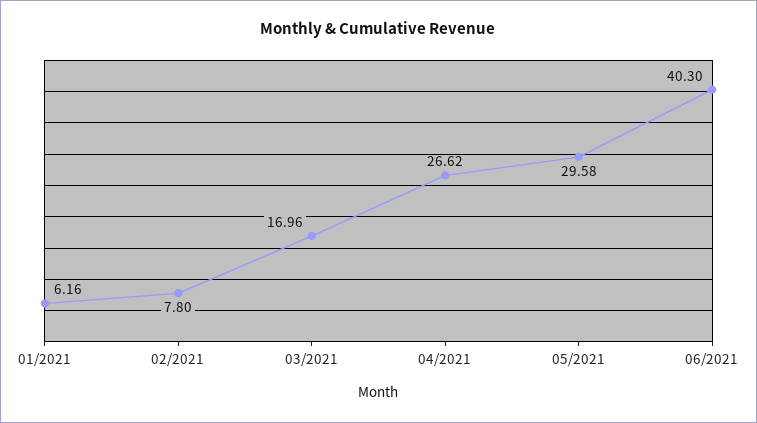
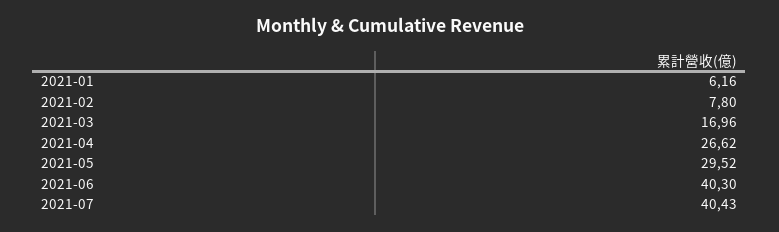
05/2021: 29.58 -> 29.52
2021-07: none -> 40.43

